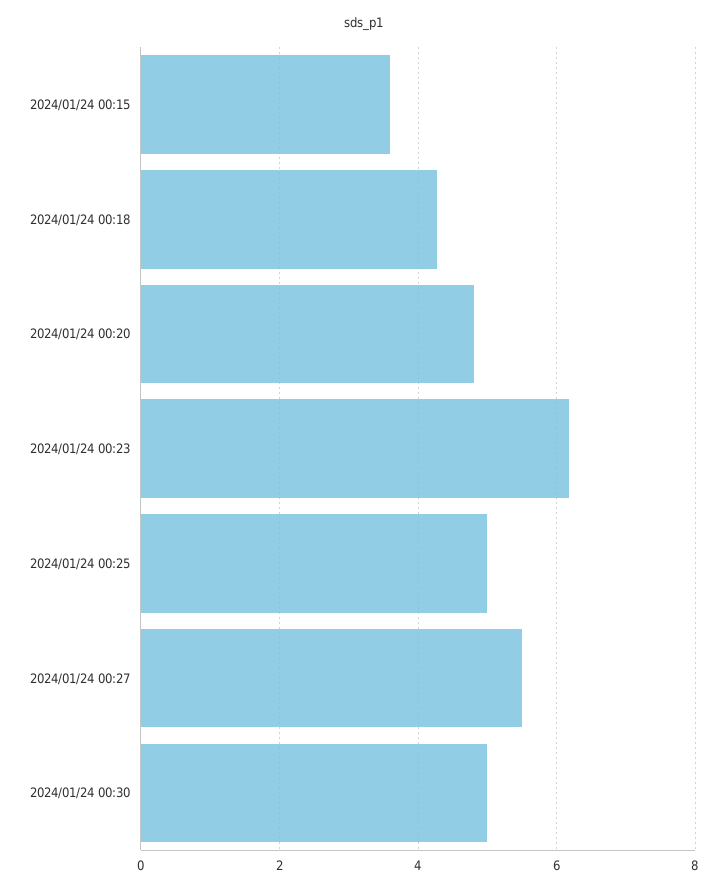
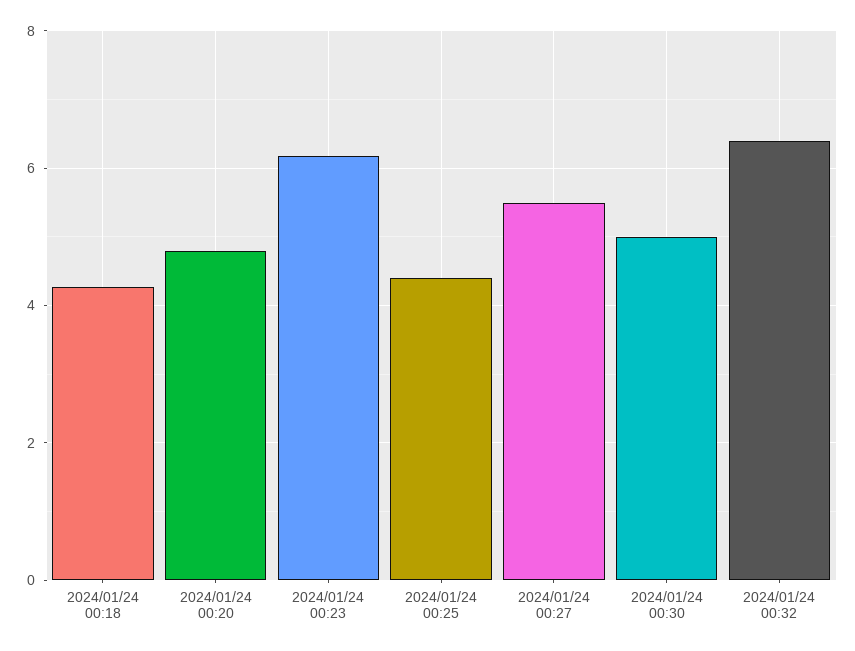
2024/01/24 00:15: 3.6 -> none
2024/01/24 00:25: 5 -> 4.4
2024/01/24 00:32: none -> 6.4

